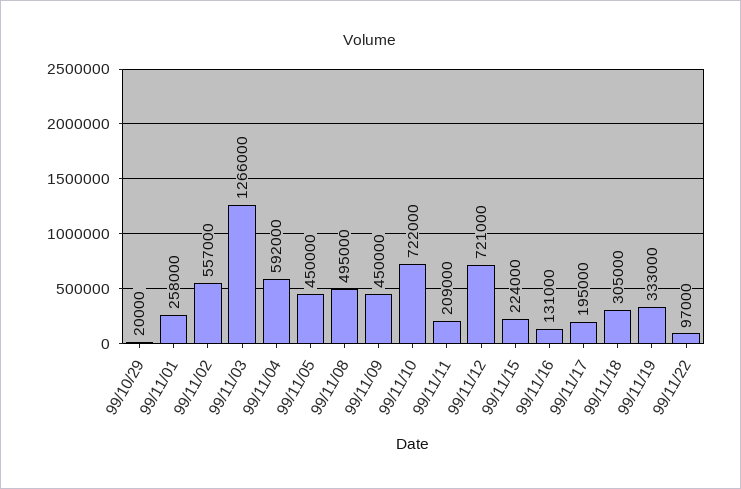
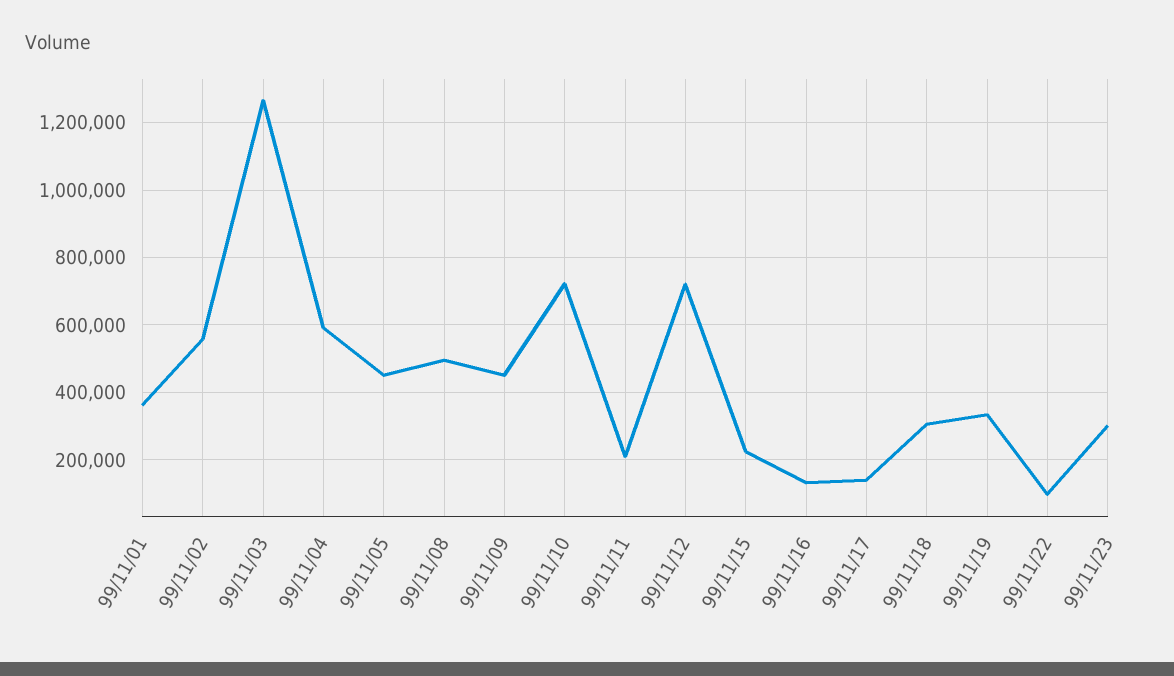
99/10/29: 20000 -> none
99/11/01: 258000 -> 360000
99/11/17: 195000 -> 140000
99/11/23: none -> 300000

